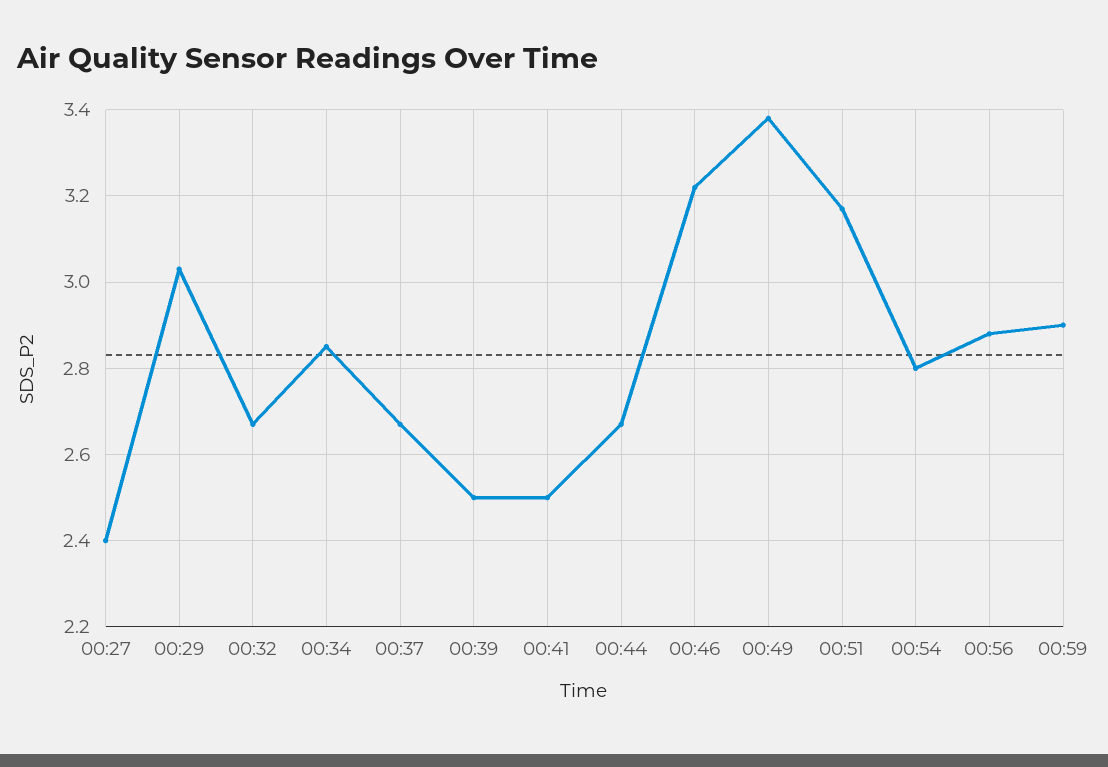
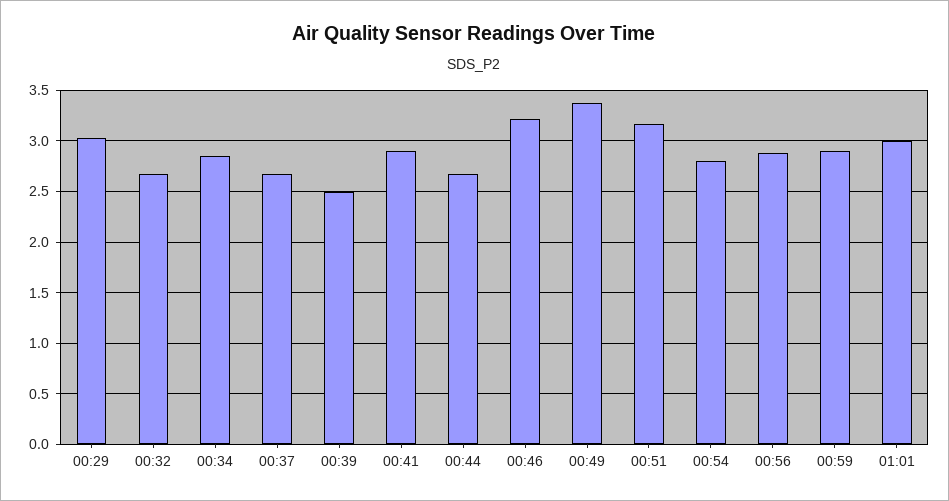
00:27: 2.4 -> none
00:41: 2.5 -> 2.9
01:01: none -> 3

